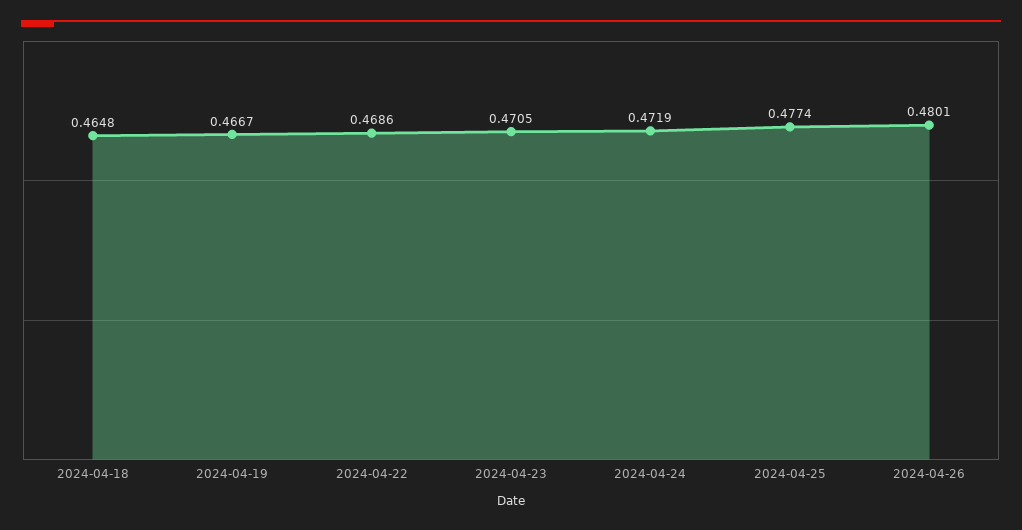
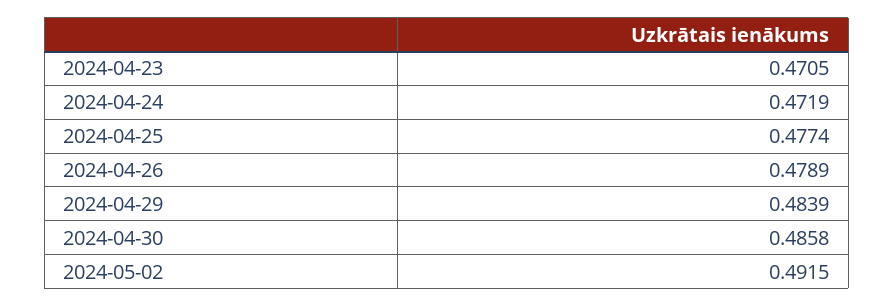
2024-04-18: 0.4648 -> none
2024-04-19: 0.4667 -> none
2024-04-22: 0.4686 -> none
2024-04-26: 0.4801 -> 0.4789
2024-04-29: none -> 0.4839
2024-04-30: none -> 0.4858
2024-05-02: none -> 0.4915

